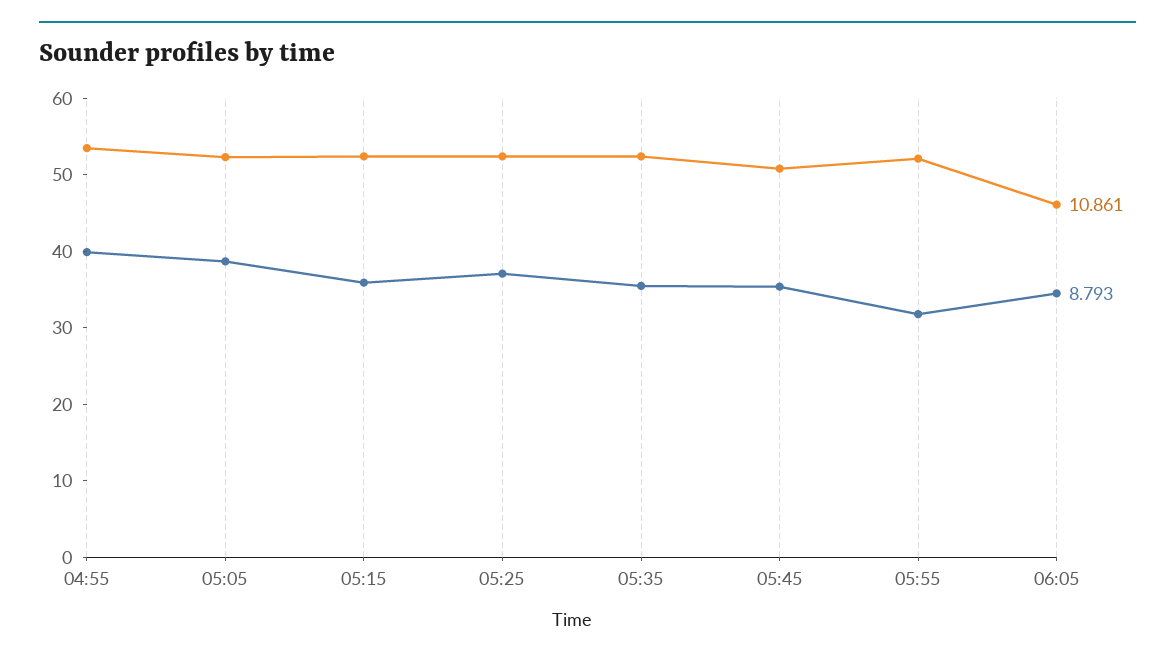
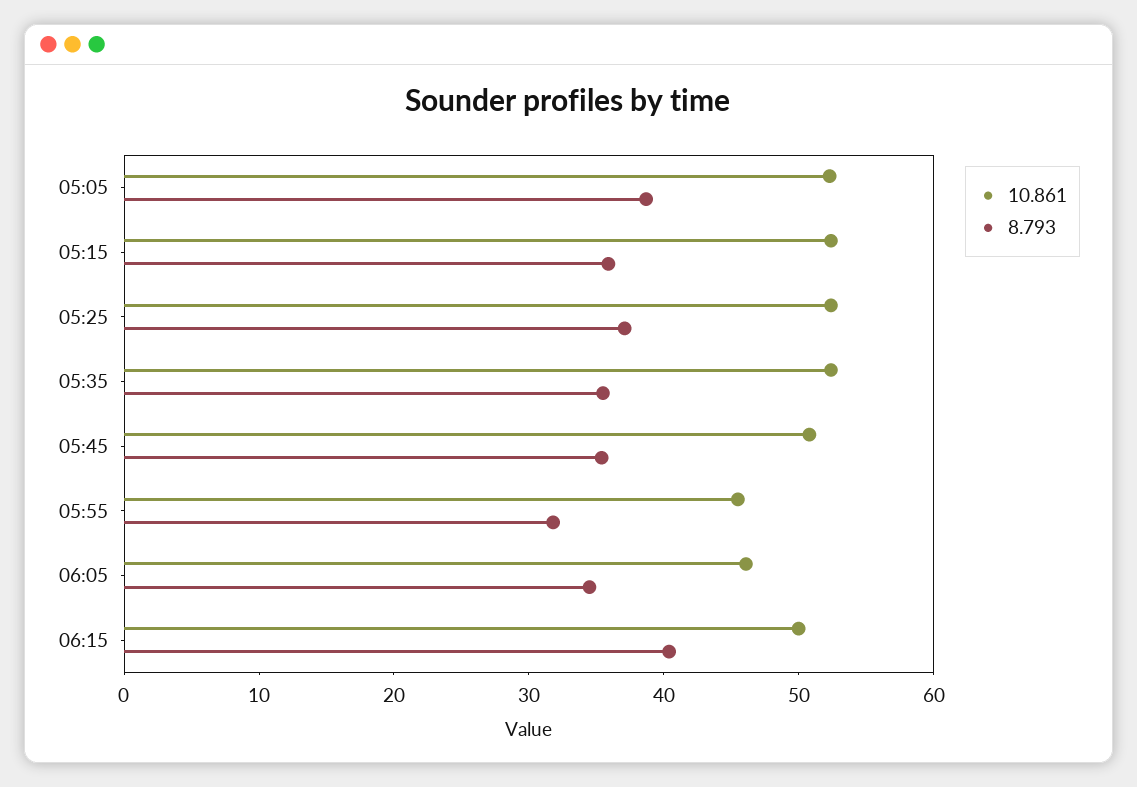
10.861, 04:55: 54 -> none
8.793, 04:55: 40 -> none
10.861, 05:55: 52 -> 46
10.861, 06:15: none -> 50
8.793, 06:15: none -> 40

